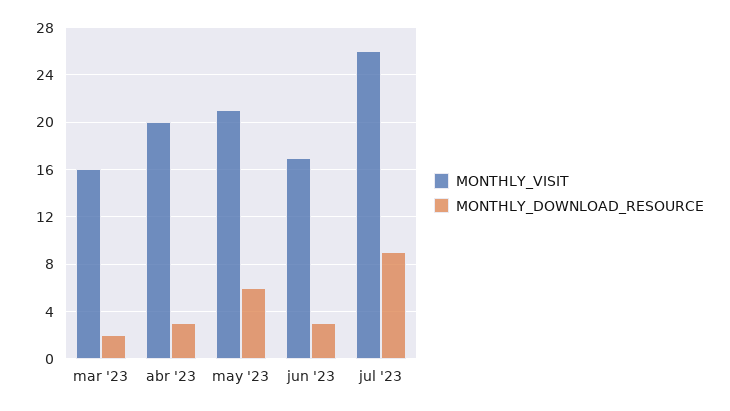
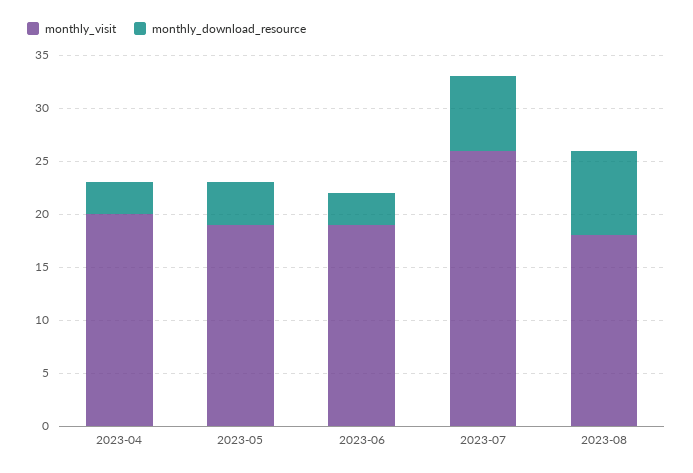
MONTHLY_VISIT, mar '23: 16 -> none
MONTHLY_DOWNLOAD_RESOURCE, mar '23: 2 -> none
MONTHLY_VISIT, may '23: 21 -> 19
MONTHLY_DOWNLOAD_RESOURCE, may '23: 6 -> 4
MONTHLY_VISIT, jun '23: 17 -> 19
MONTHLY_DOWNLOAD_RESOURCE, jul '23: 9 -> 7
MONTHLY_VISIT, 2023-08: none -> 18
MONTHLY_DOWNLOAD_RESOURCE, 2023-08: none -> 8

